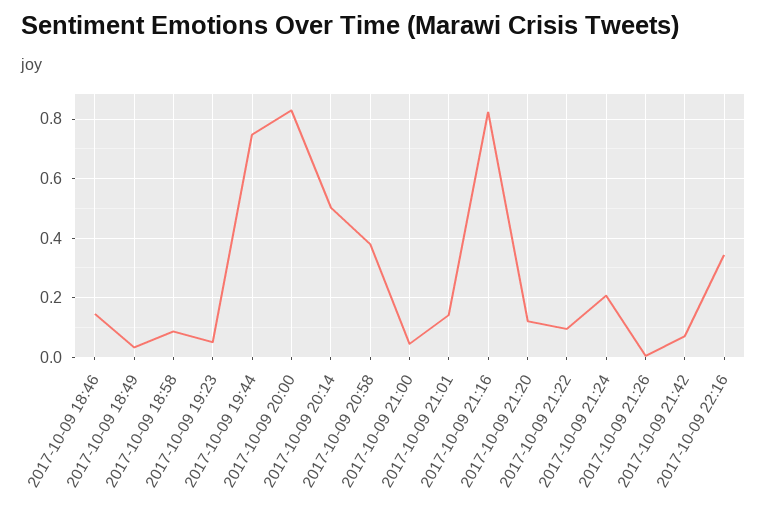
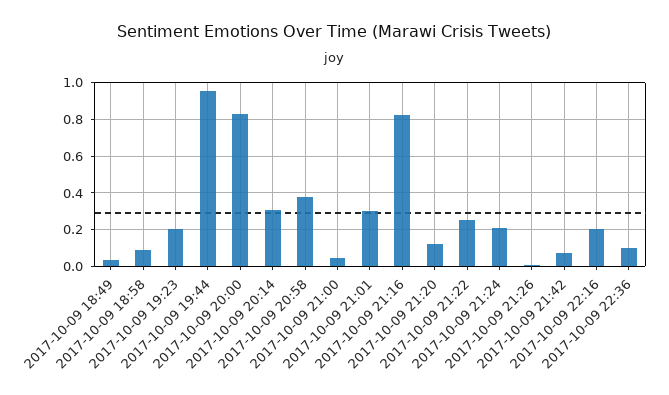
2017-10-09 18:46: 0.15 -> none
2017-10-09 19:23: 0.05 -> 0.2
2017-10-09 19:44: 0.75 -> 0.95
2017-10-09 20:14: 0.5 -> 0.3
2017-10-09 21:01: 0.15 -> 0.3
2017-10-09 21:22: 0.1 -> 0.25
2017-10-09 22:16: 0.35 -> 0.2
2017-10-09 22:36: none -> 0.1

